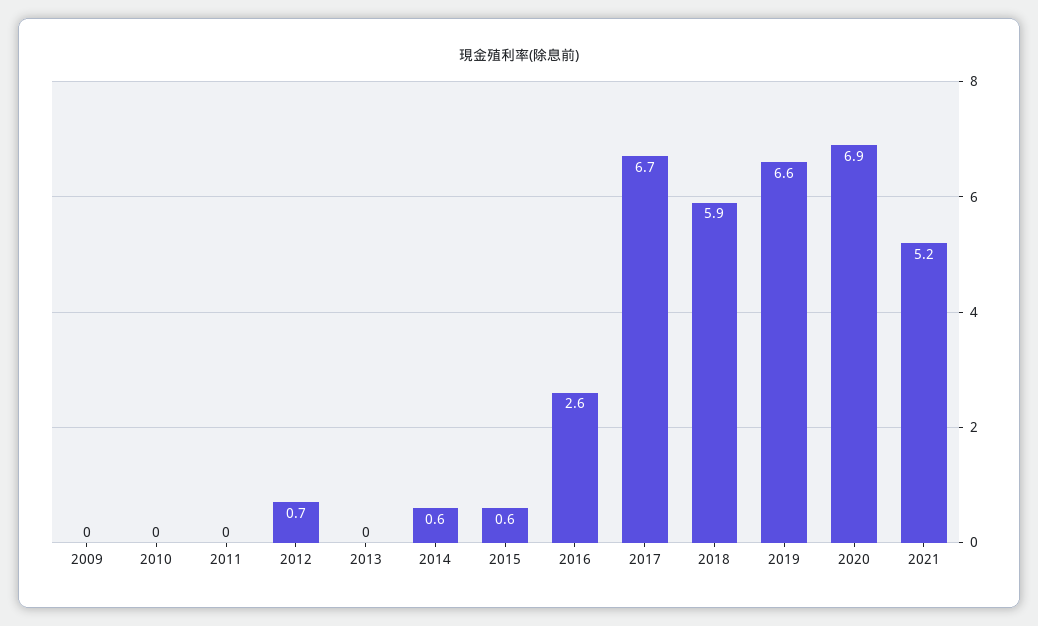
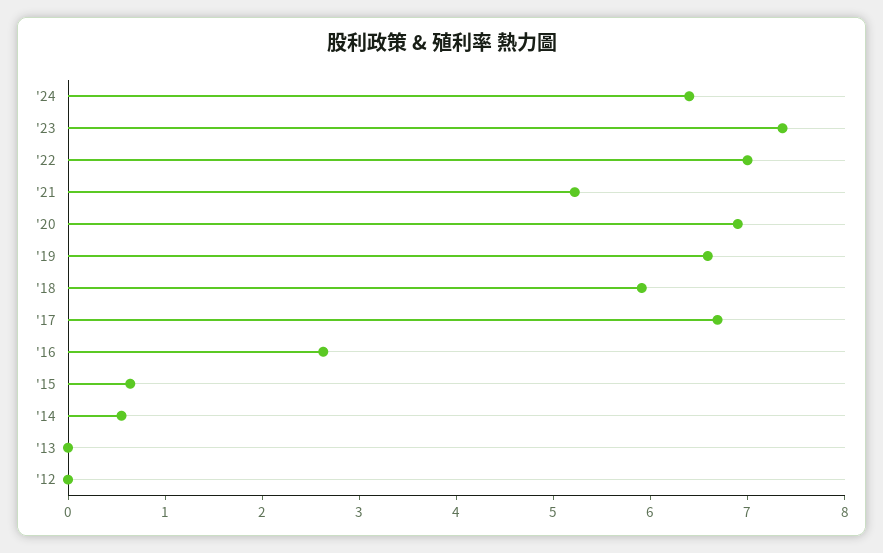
2009: 0 -> none
2010: 0 -> none
2011: 0 -> none
2012: 0.7 -> 0
'24: none -> 6.4
'23: none -> 7.4
'22: none -> 7

